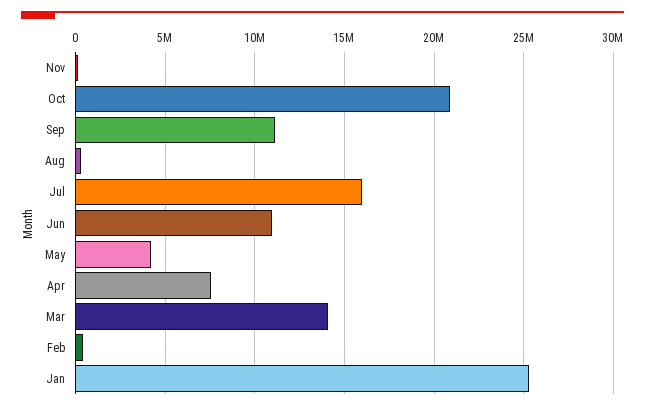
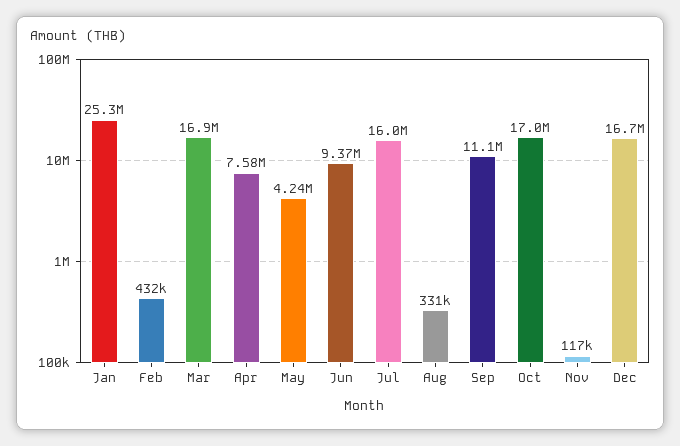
Oct: 21000000 -> 17000000
Jun: 11000000 -> 9370000
Mar: 14000000 -> 16900000
Dec: none -> 16700000

